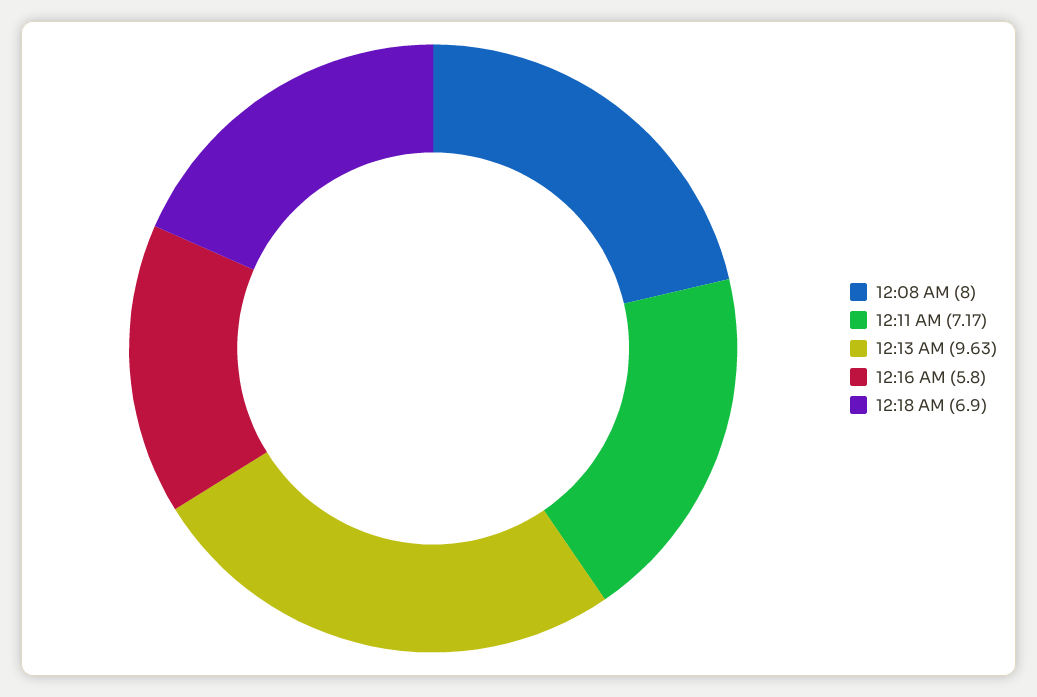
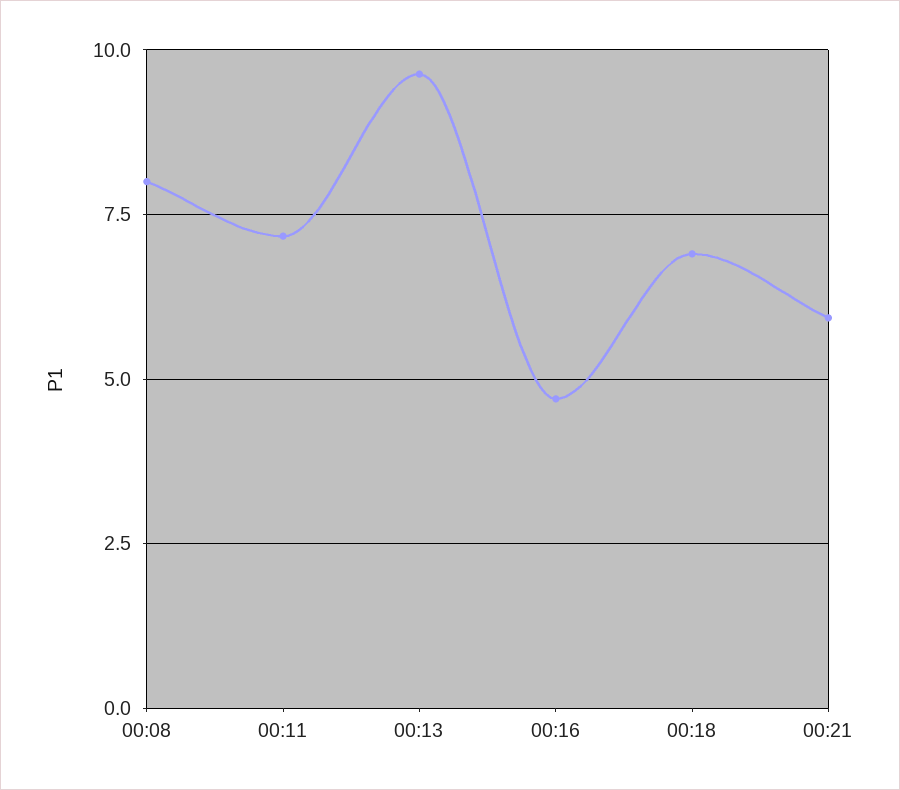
12:16 AM: 5.8 -> 4.75
00:21: none -> 6

